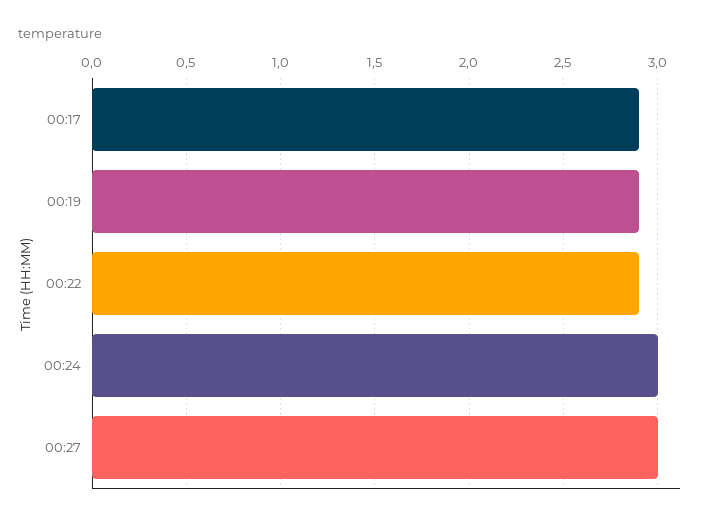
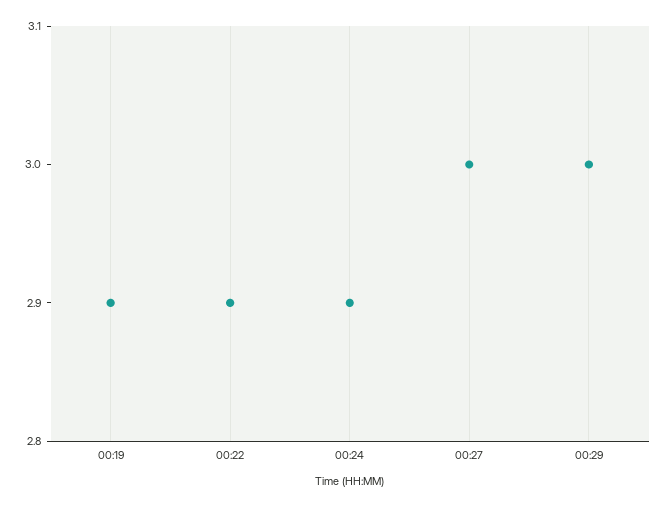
00:17: 2.9 -> none
00:24: 3 -> 2.9
00:29: none -> 3

